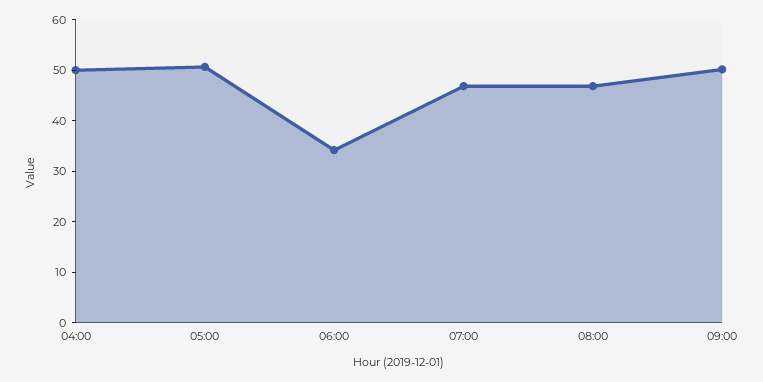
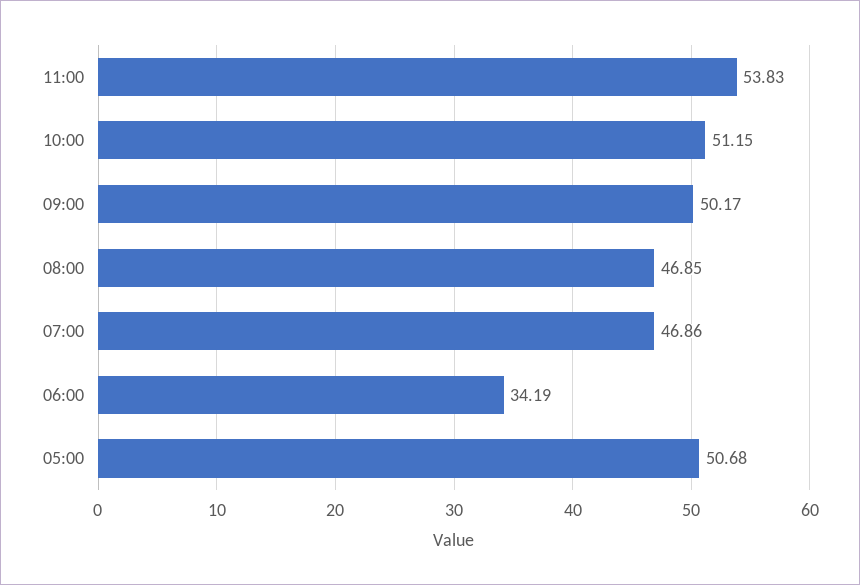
04:00: 50 -> none
11:00: none -> 53.83
10:00: none -> 51.15

